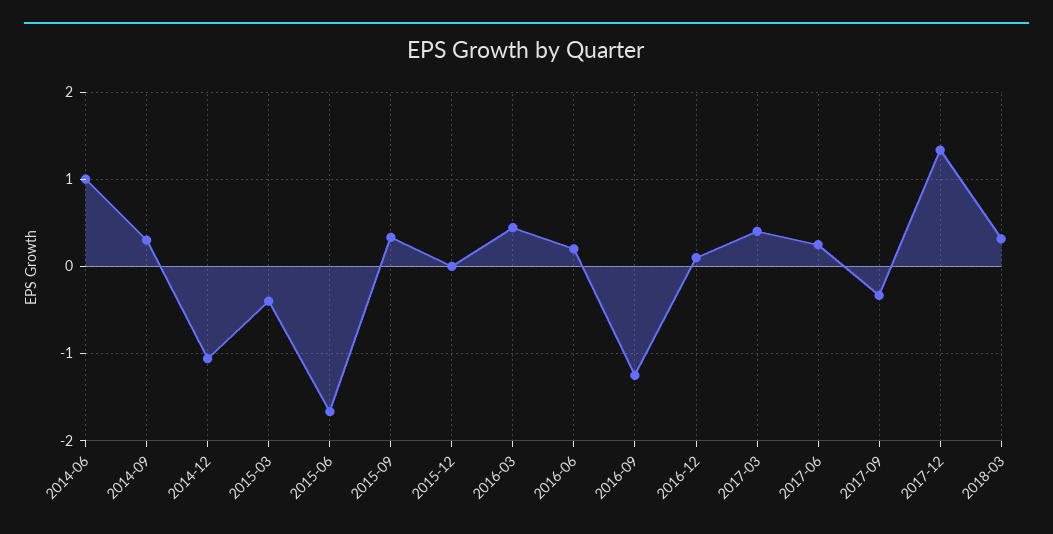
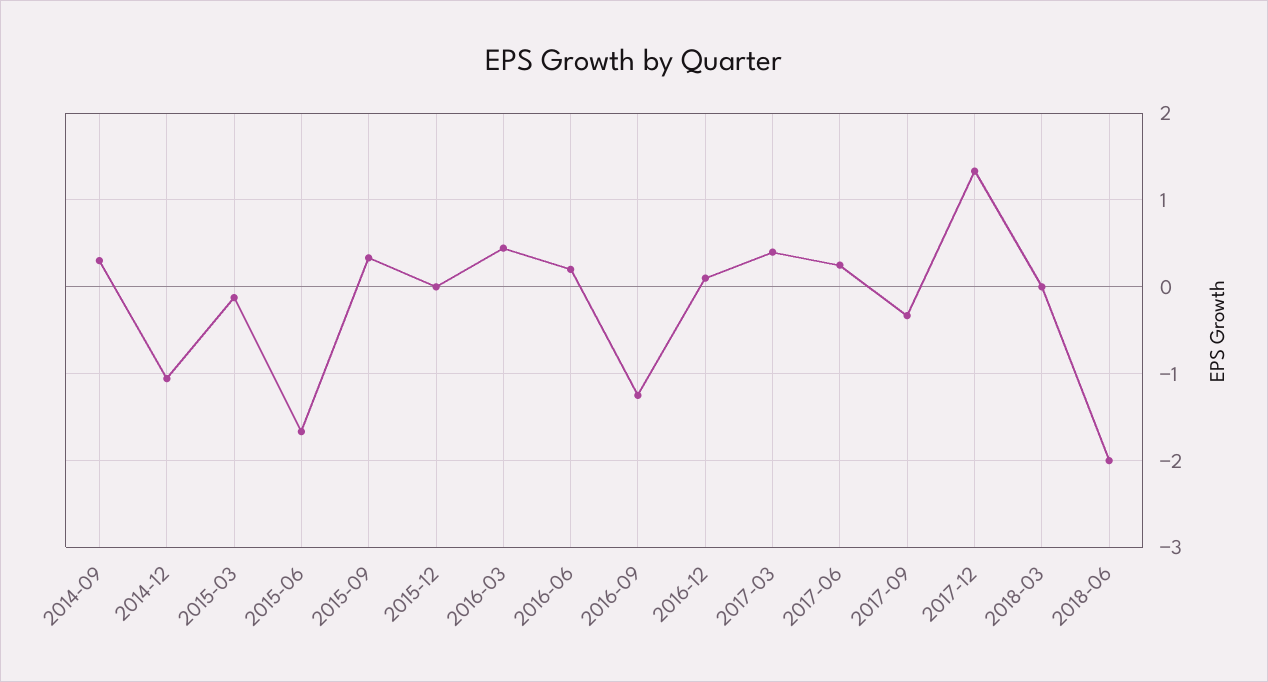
2014-06: 1 -> none
2015-03: -0.4 -> -0.1
2018-03: 0.3 -> 0
2018-06: none -> -2

